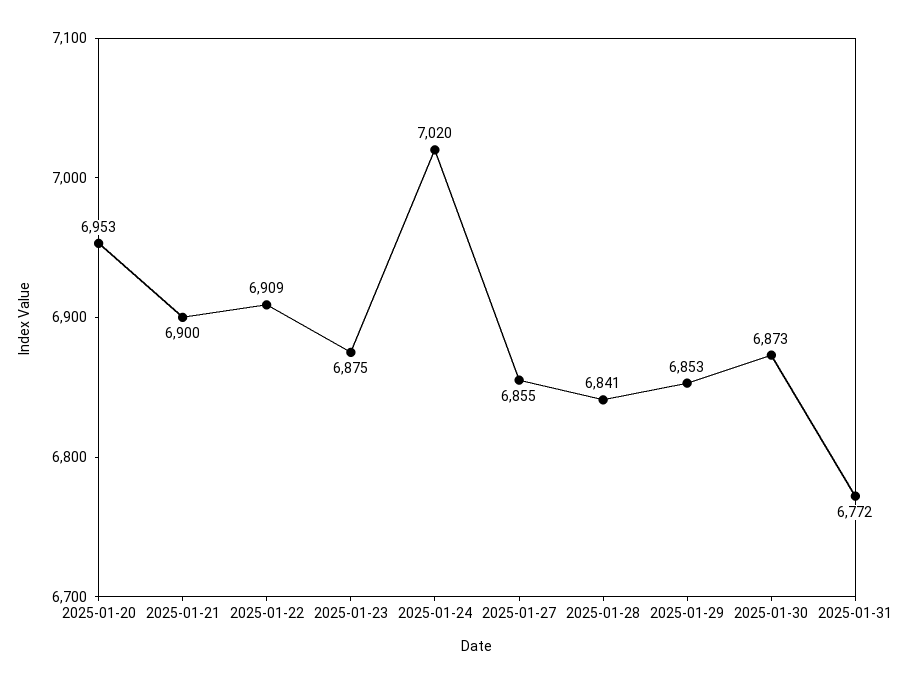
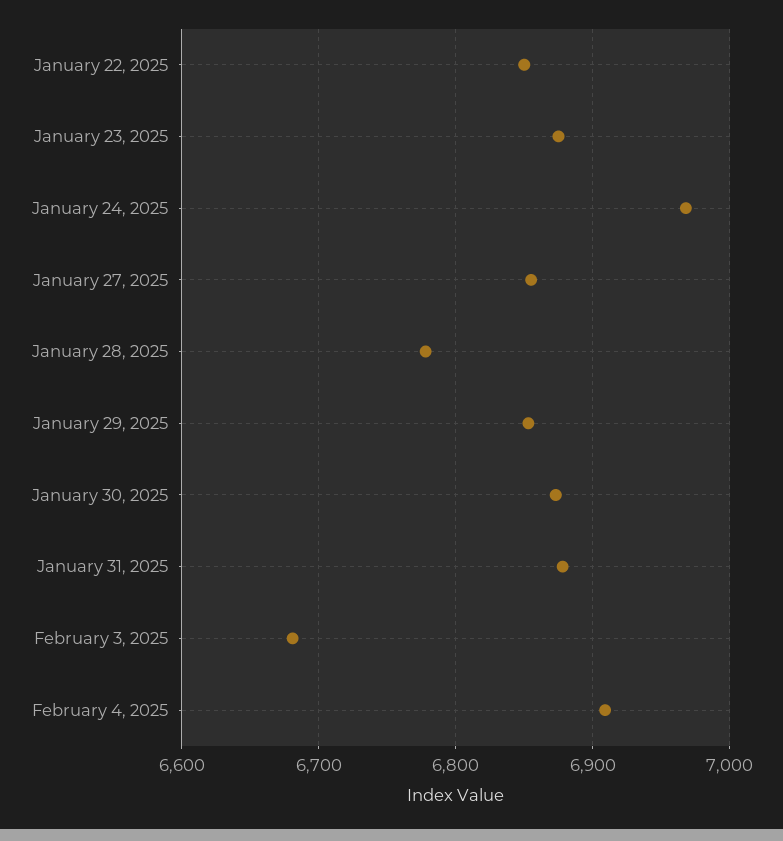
2025-01-20: 6953 -> none
2025-01-21: 6900 -> none
2025-01-22: 6909 -> 6850
2025-01-24: 7020 -> 6970
2025-01-28: 6841 -> 6780
2025-01-31: 6772 -> 6880
February 3, 2025: none -> 6680
February 4, 2025: none -> 6910

